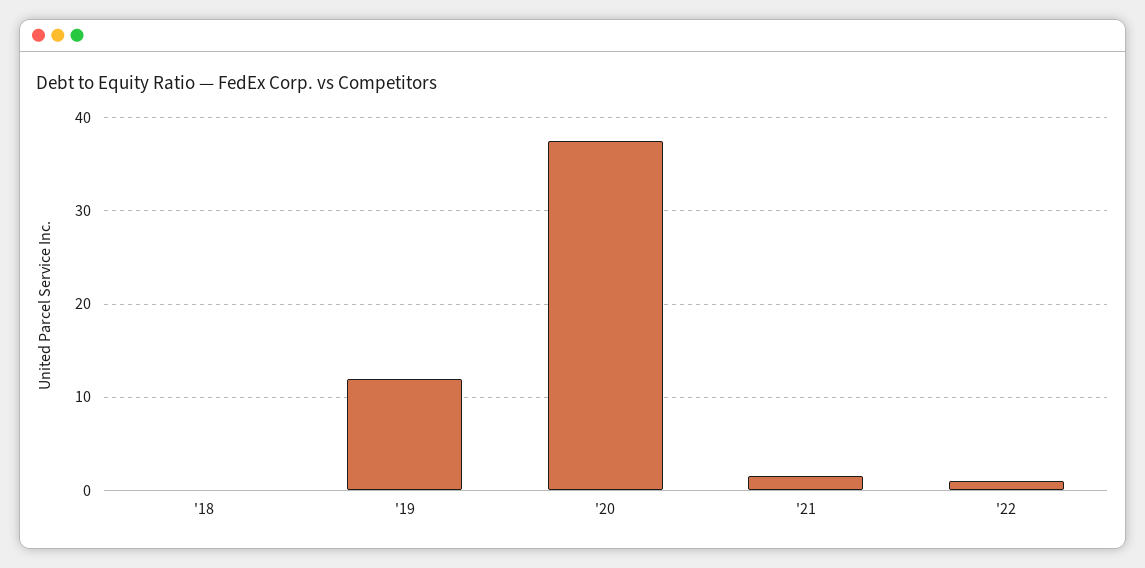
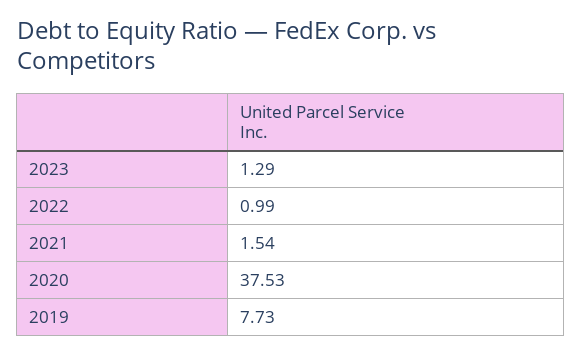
'18: 0 -> none
'19: 12 -> 7.73
2023: none -> 1.29

